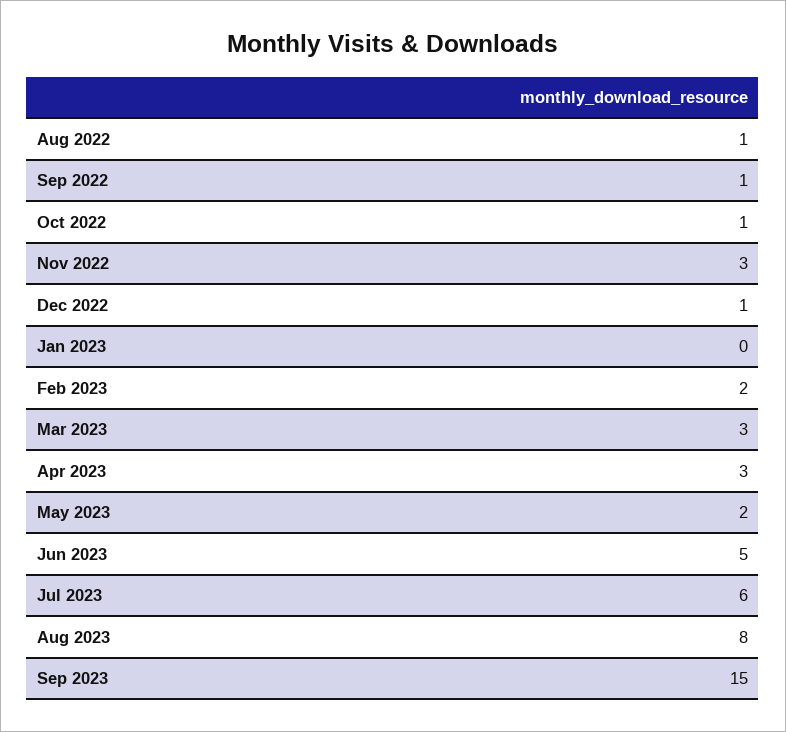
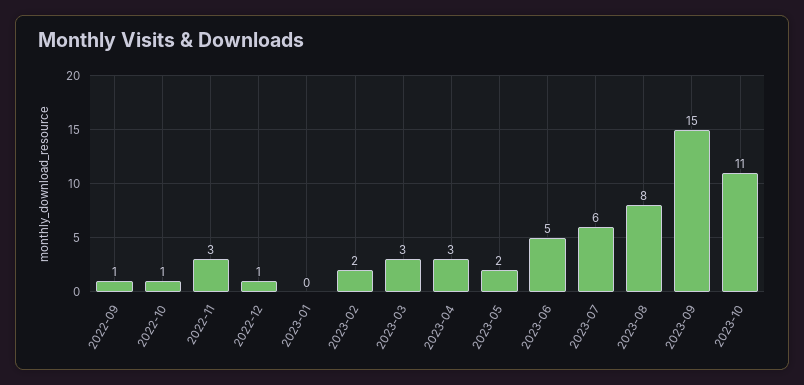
Aug 2022: 1 -> none
2023-10: none -> 11

